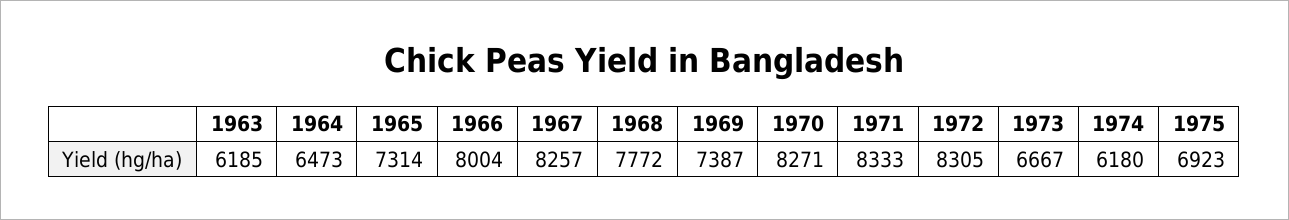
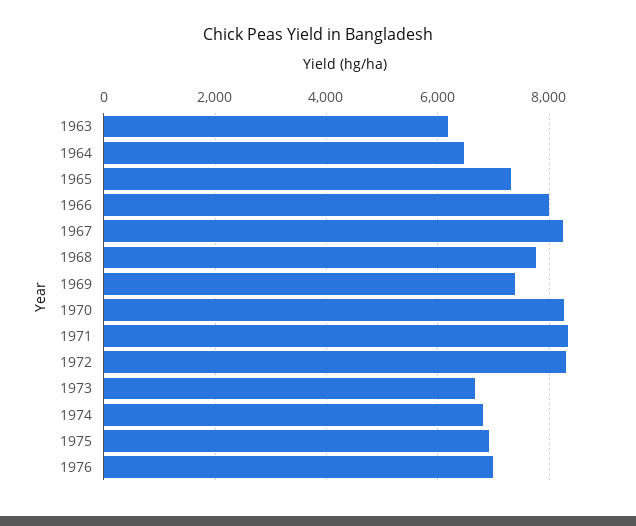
1974: 6180 -> 6800
1976: none -> 7000

